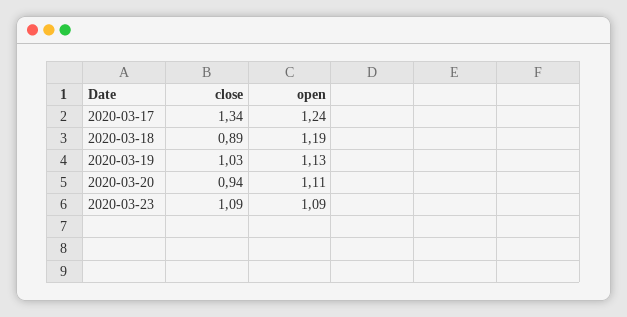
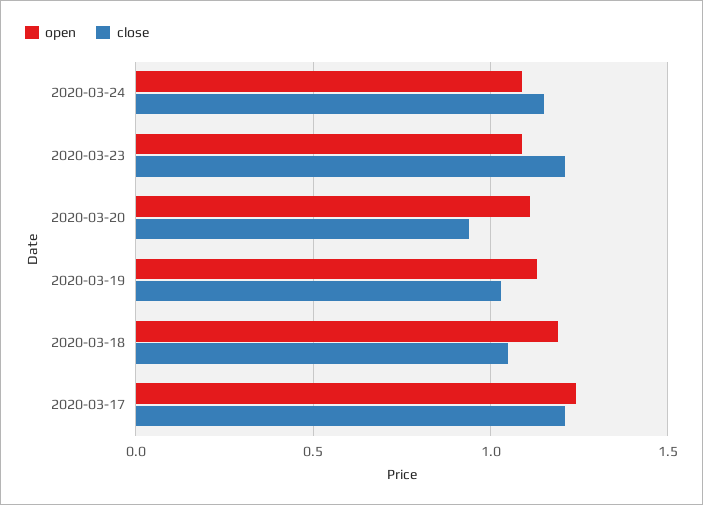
close, 2020-03-17: 1.34 -> 1.2
close, 2020-03-18: 0.89 -> 1.05
close, 2020-03-23: 1.09 -> 1.2
open, 2020-03-24: none -> 1.1
close, 2020-03-24: none -> 1.15

